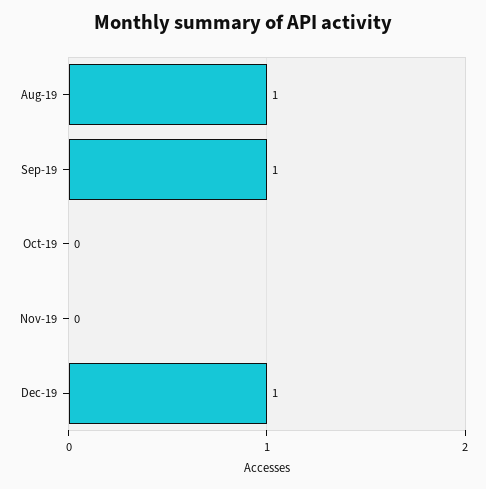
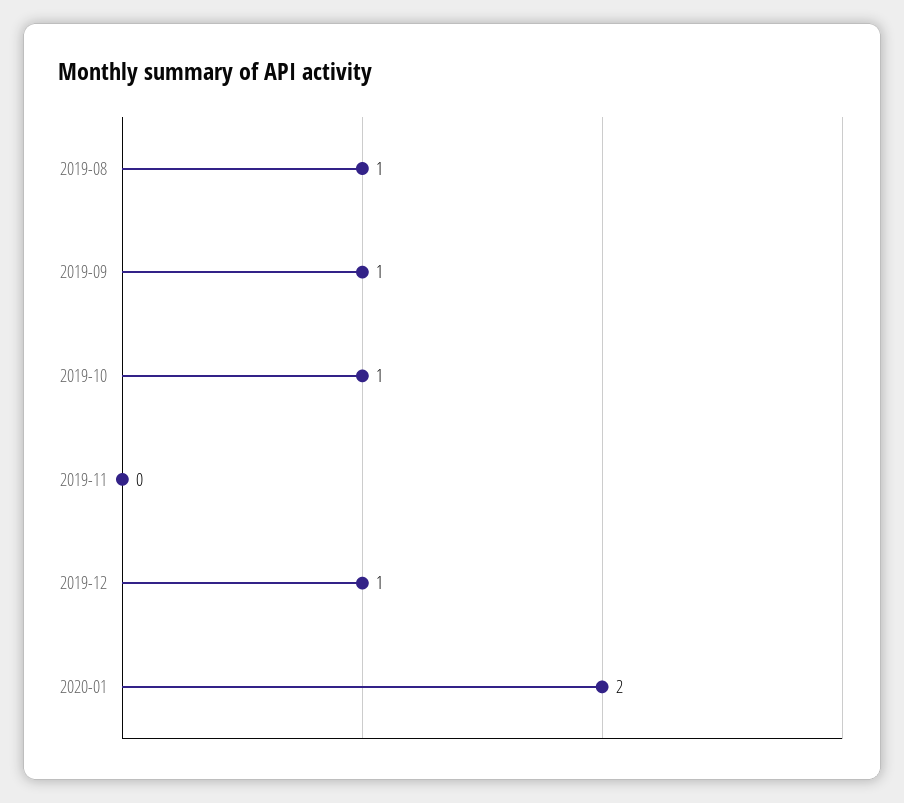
Oct-19: 0 -> 1
2020-01: none -> 2

